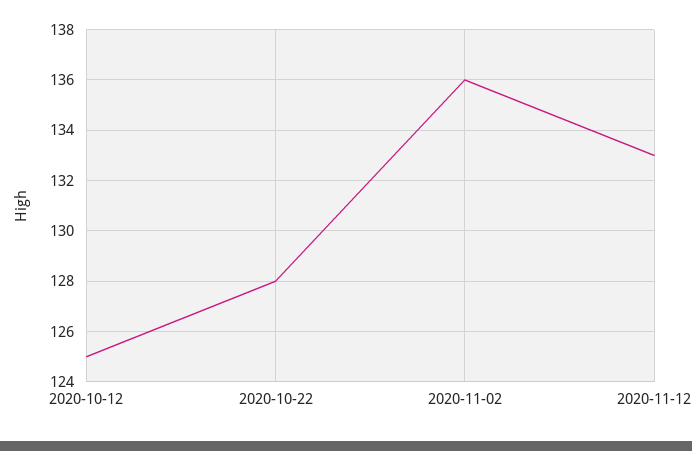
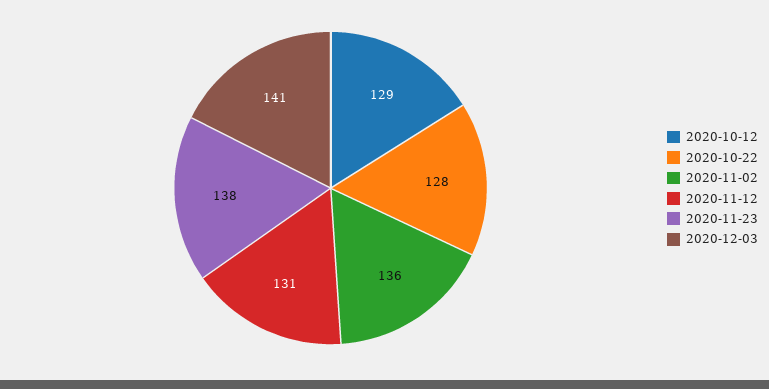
2020-10-12: 125 -> 129
2020-11-12: 133 -> 131
2020-11-23: none -> 138
2020-12-03: none -> 141

